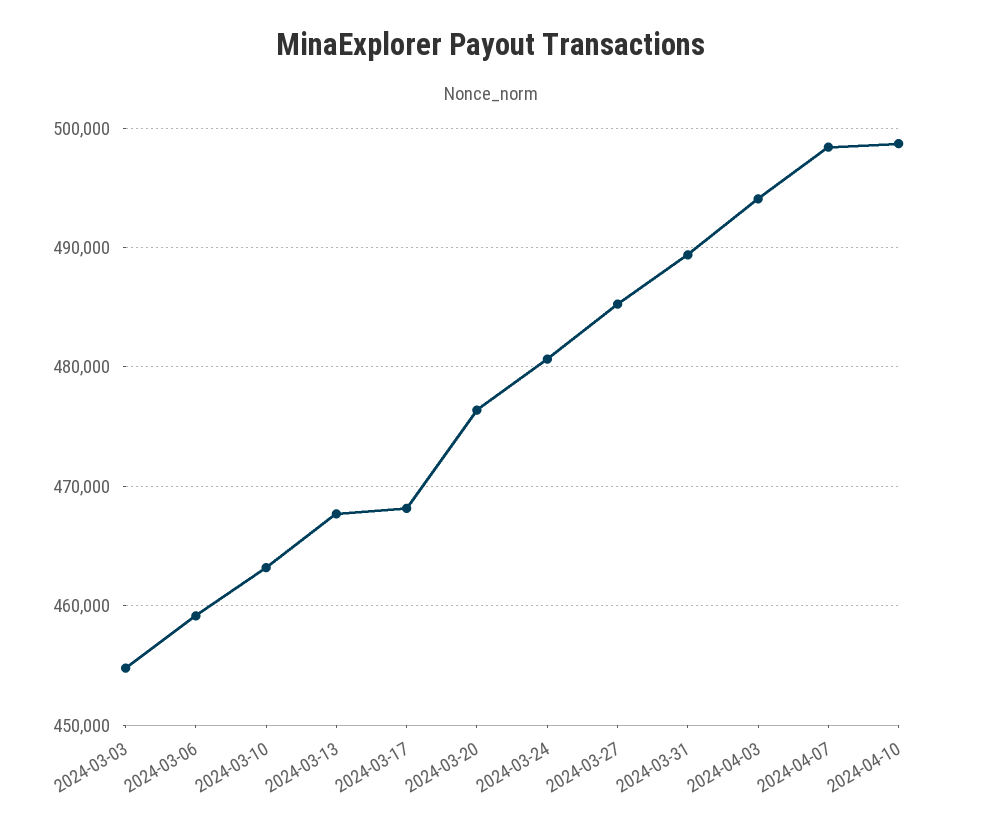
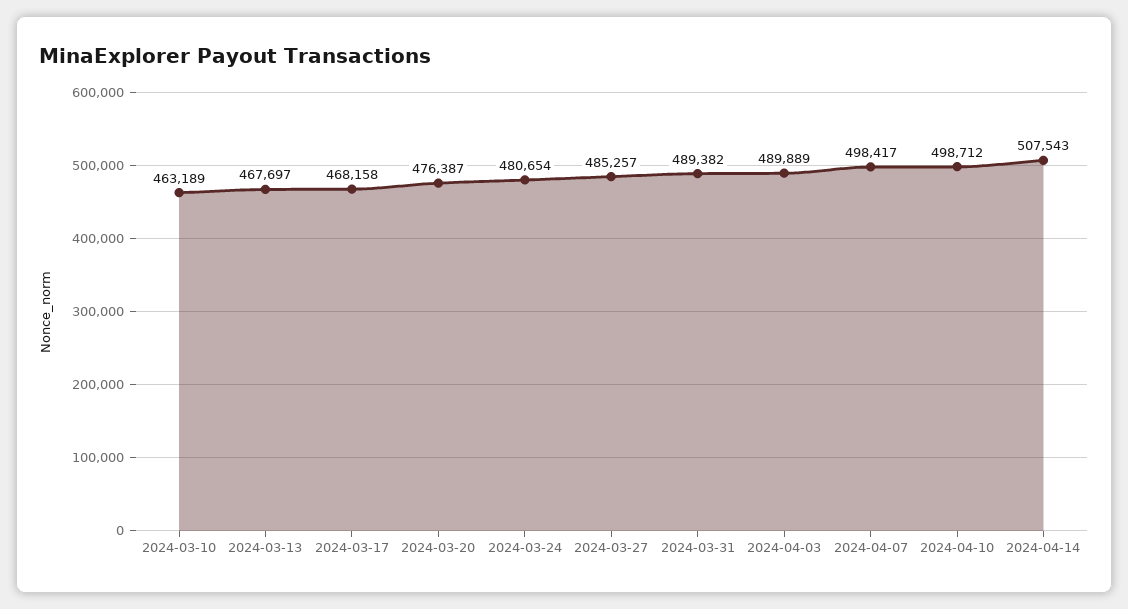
2024-03-03: 455000 -> none
2024-03-06: 459000 -> none
2024-04-03: 494000 -> 489889
2024-04-14: none -> 507543

